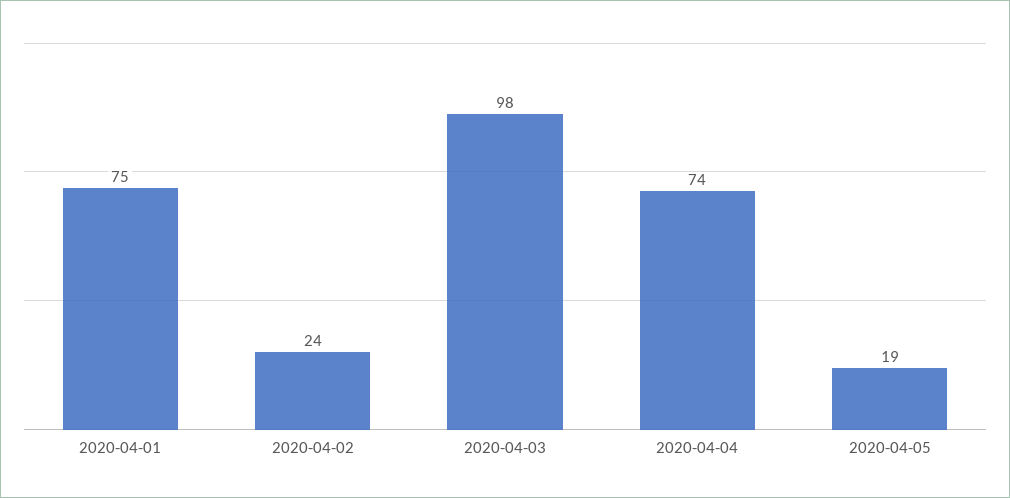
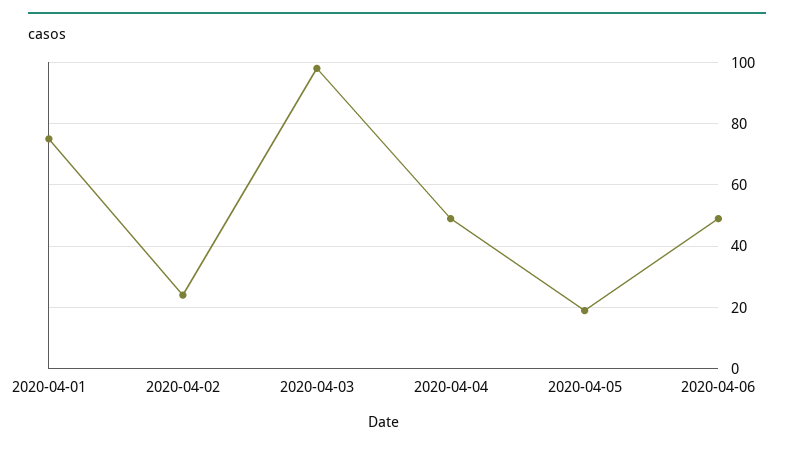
2020-04-04: 74 -> 50
2020-04-06: none -> 50

